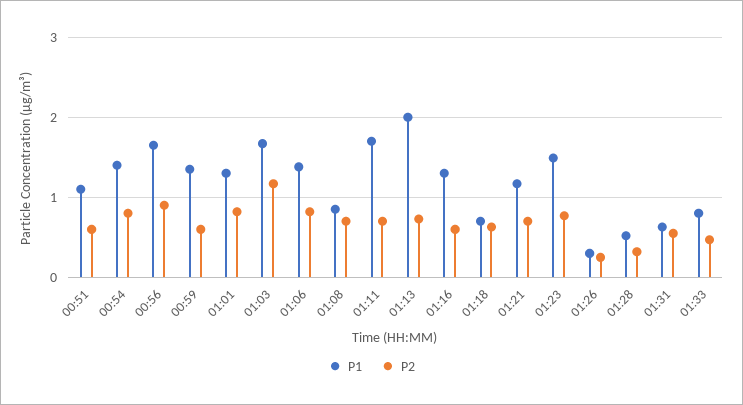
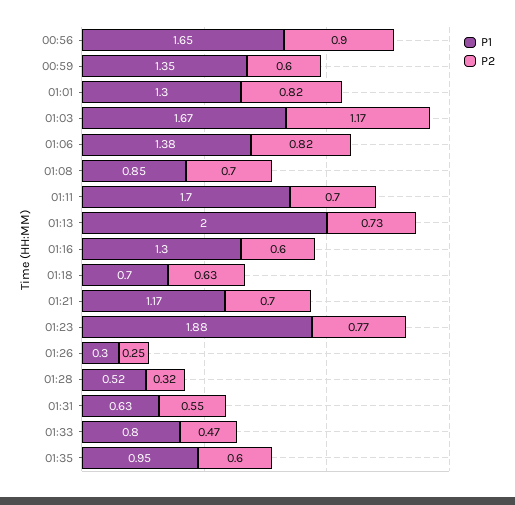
P1, 00:51: 1.1 -> none
P2, 00:51: 0.6 -> none
P1, 00:54: 1.4 -> none
P2, 00:54: 0.8 -> none
P1, 01:23: 1.5 -> 1.88
P1, 01:35: none -> 0.95
P2, 01:35: none -> 0.6

